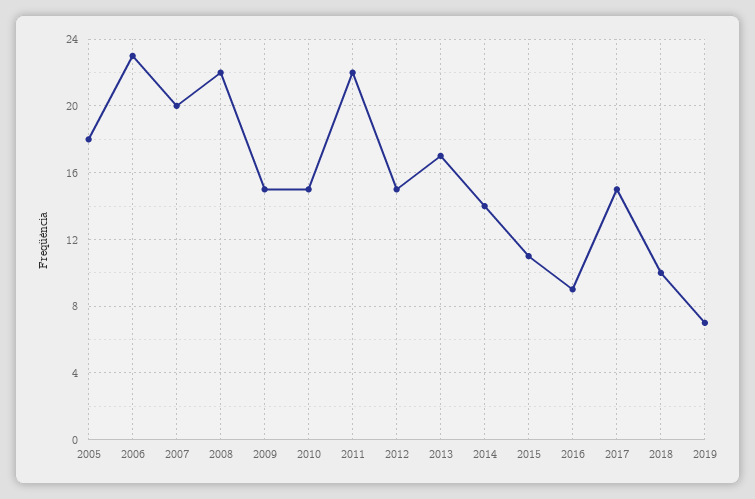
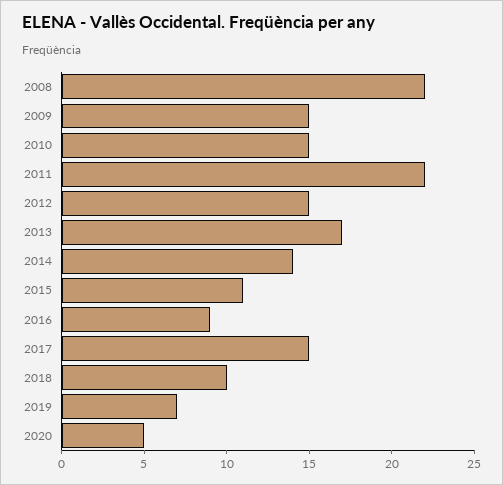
2005: 18 -> none
2006: 23 -> none
2007: 20 -> none
2020: none -> 5

